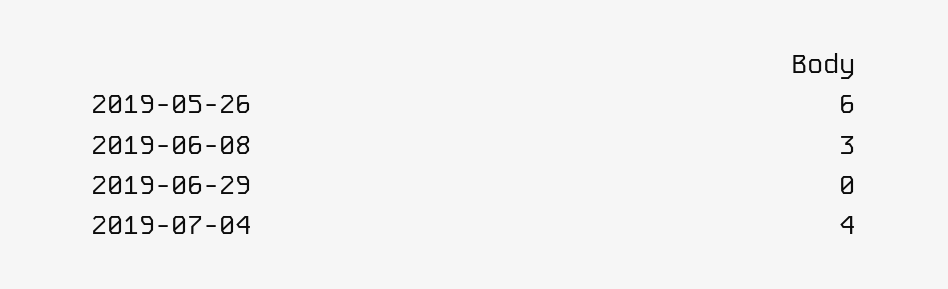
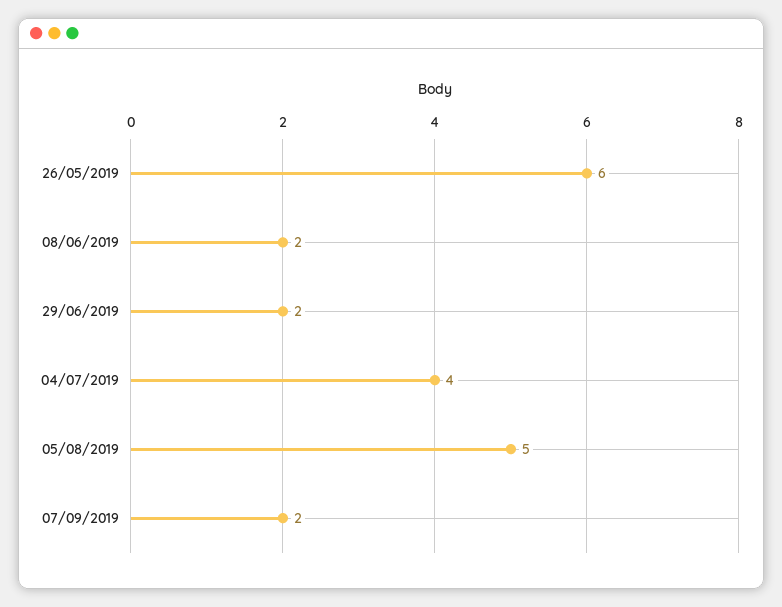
2019-06-08: 3 -> 2
2019-06-29: 0 -> 2
05/08/2019: none -> 5
07/09/2019: none -> 2

